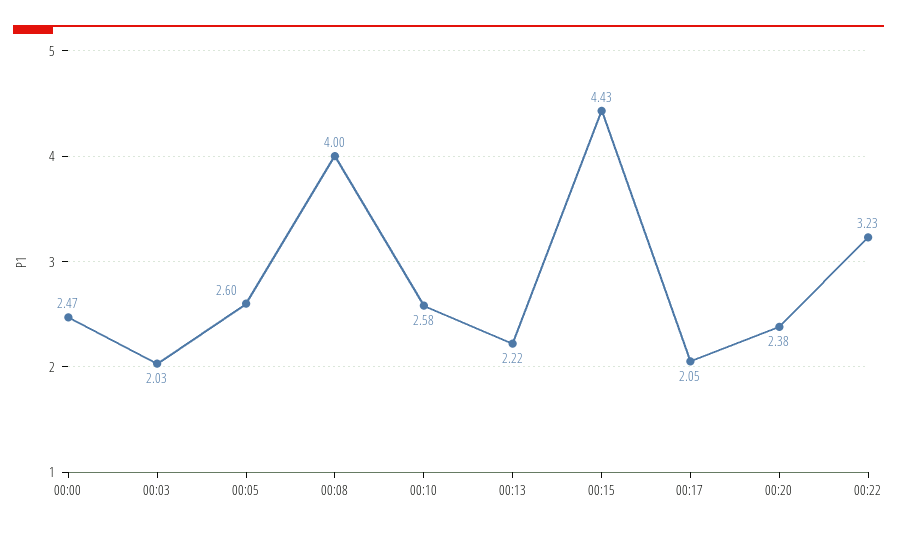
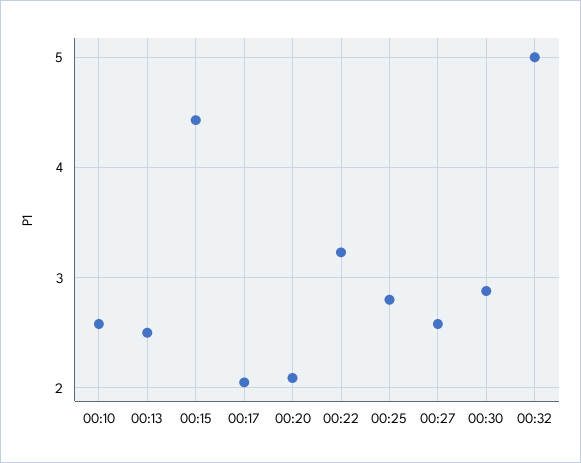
00:00: 2.47 -> none
00:03: 2.03 -> none
00:05: 2.6 -> none
00:08: 4 -> none
00:13: 2.22 -> 2.5
00:20: 2.38 -> 2.1
00:25: none -> 2.8
00:27: none -> 2.6
00:30: none -> 2.9
00:32: none -> 5

